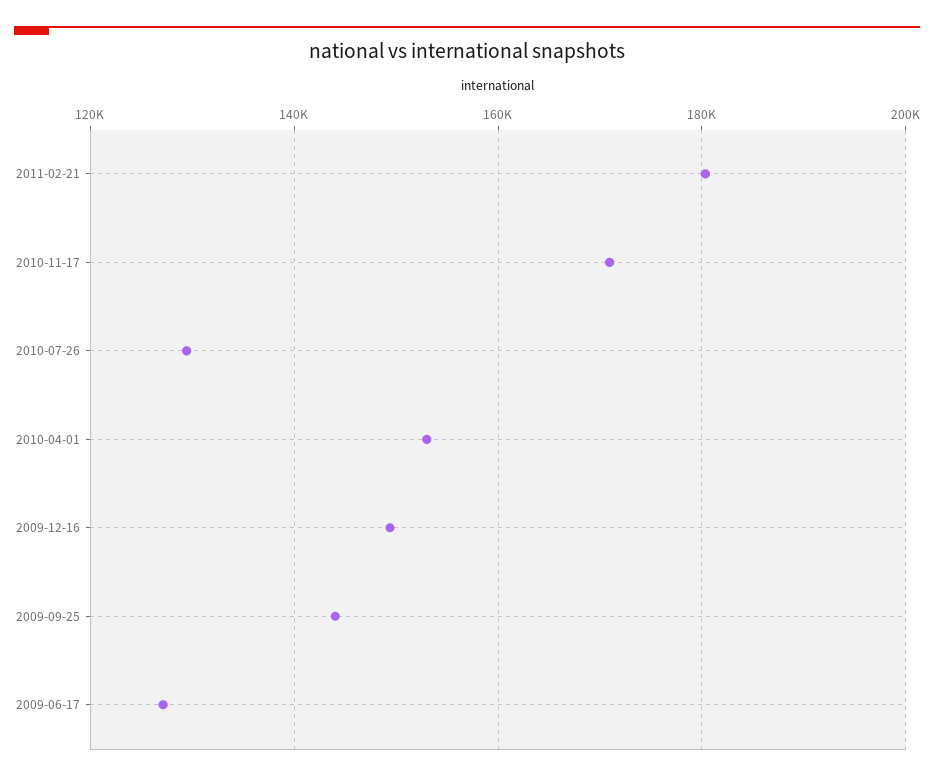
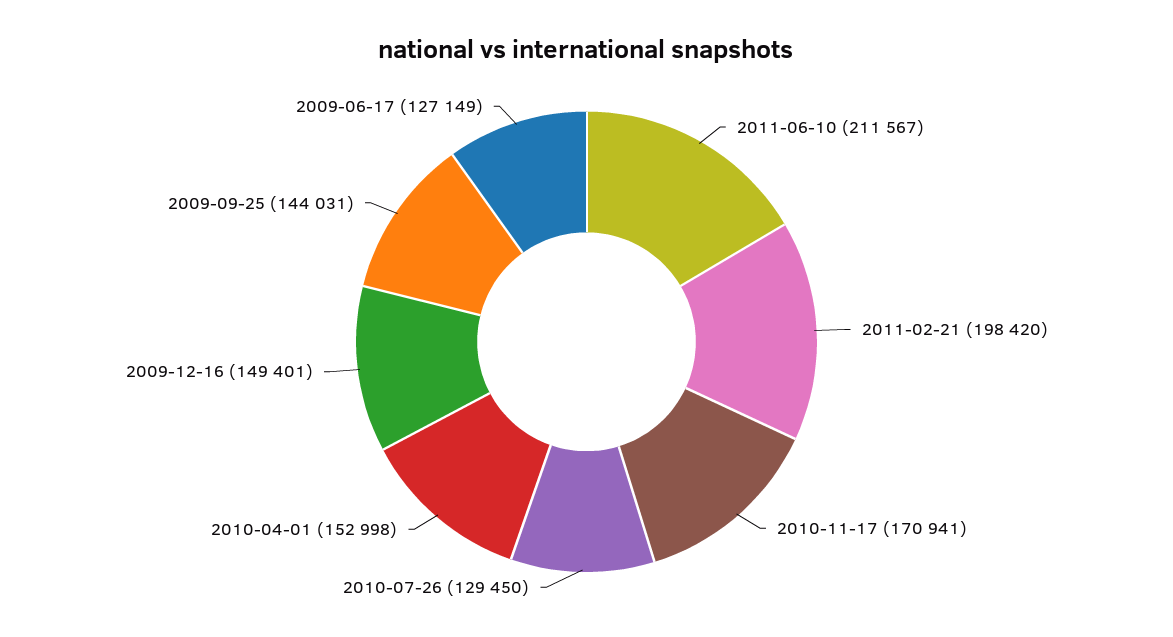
2011-02-21: 180000 -> 198420
2011-06-10: none -> 211567

